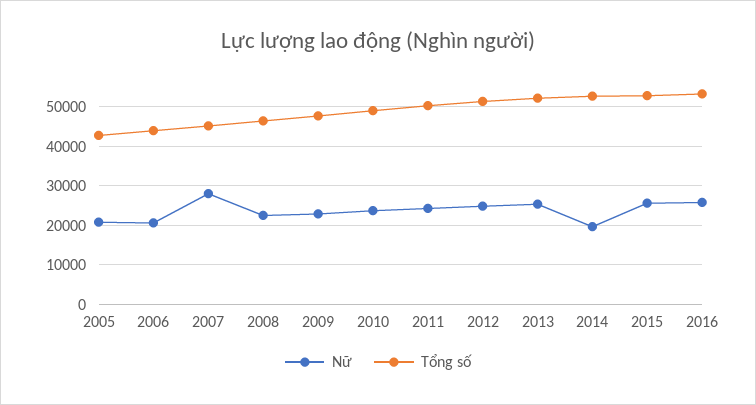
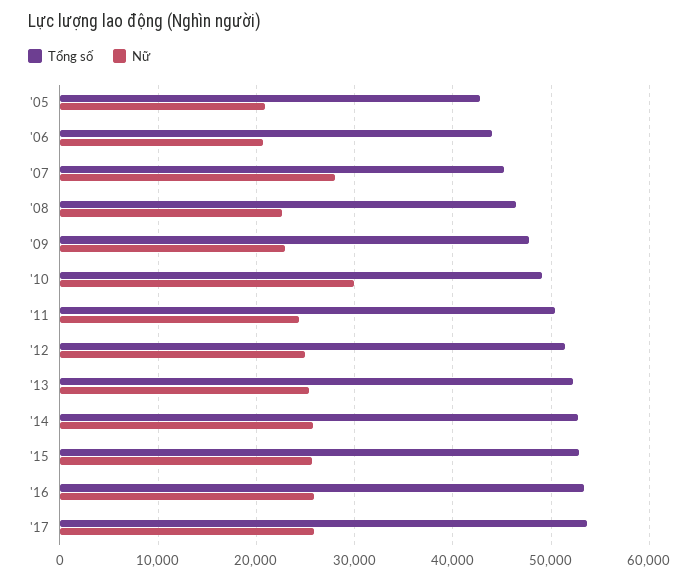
Nữ, 2010: 24000 -> 30000
Nữ, 2014: 20000 -> 26000
Tổng số, '17: none -> 54000
Nữ, '17: none -> 26000

